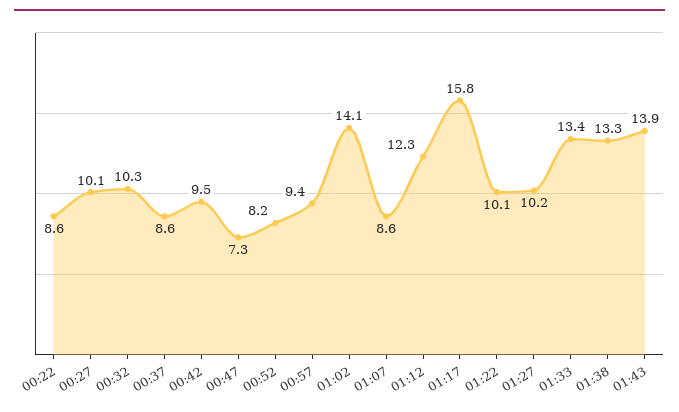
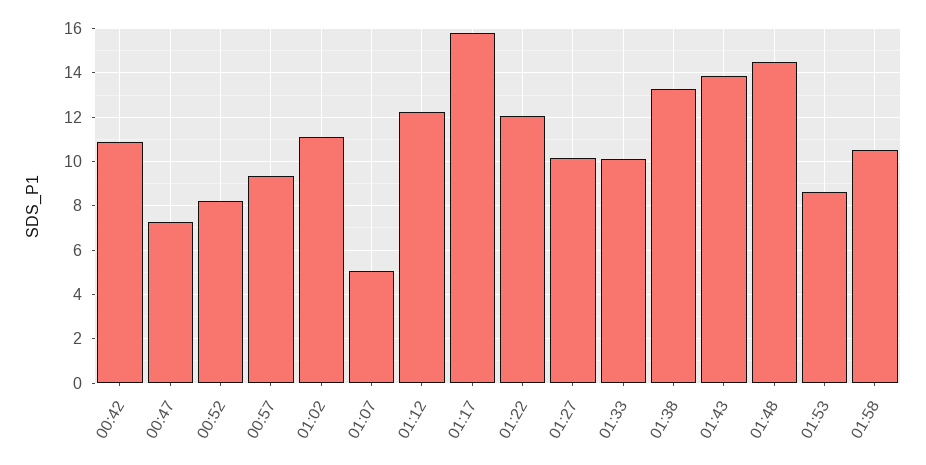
00:22: 8.6 -> none
00:27: 10.1 -> none
00:32: 10.3 -> none
00:37: 8.6 -> none
00:42: 9.5 -> 11
01:02: 14.1 -> 11
01:07: 8.6 -> 5
01:22: 10.1 -> 12
01:33: 13.4 -> 10
01:48: none -> 14.5
01:53: none -> 8.5
01:58: none -> 10.5

